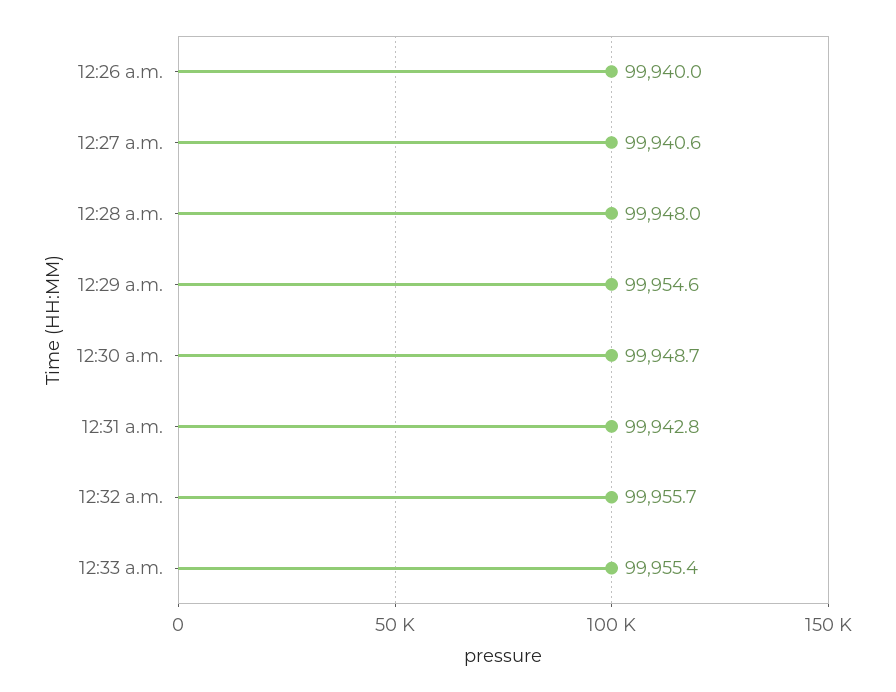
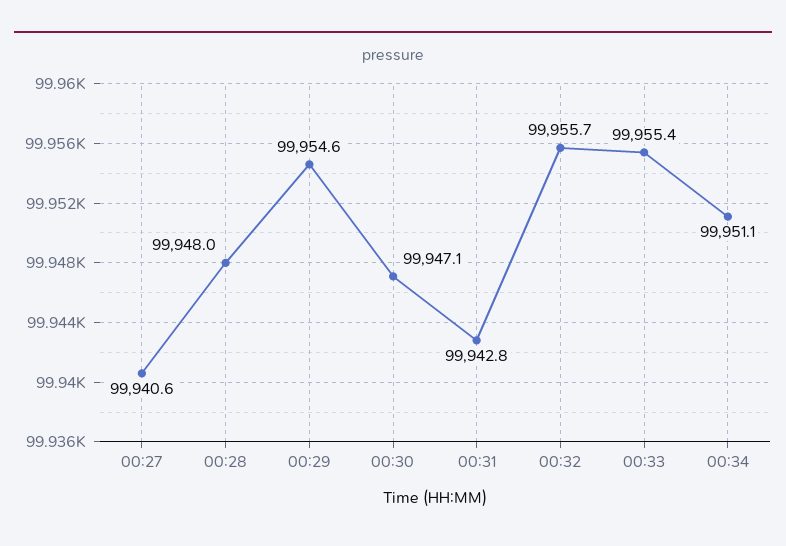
12:26 a.m.: 99940 -> none
12:30 a.m.: 99948.7 -> 99947.1
00:34: none -> 99951.1

